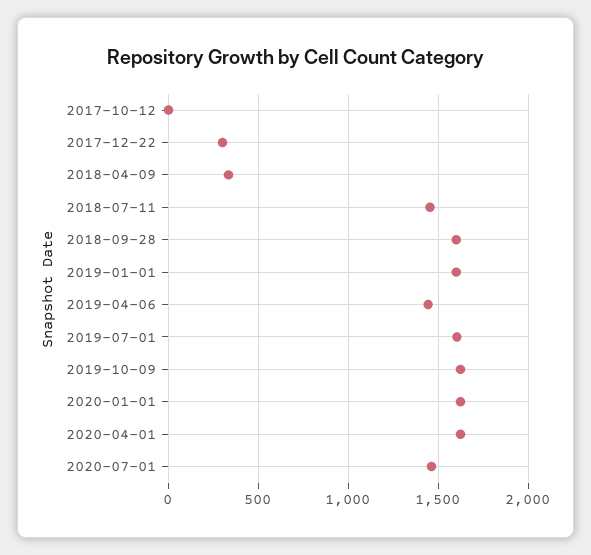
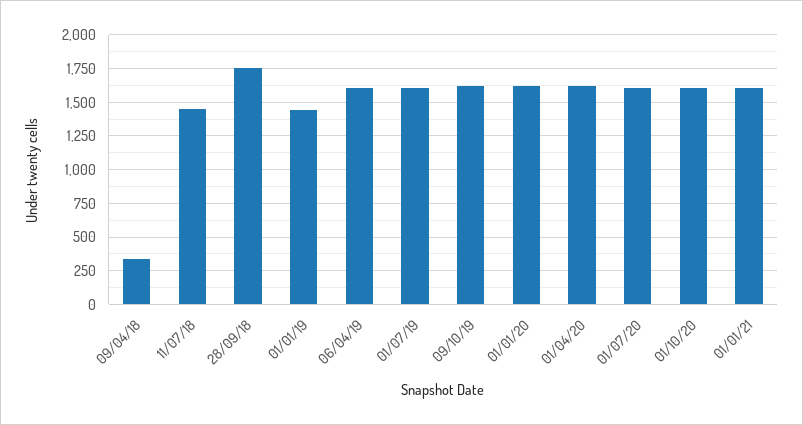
2017-10-12: 0 -> none
2017-12-22: 300 -> none
2018-09-28: 1600 -> 1750
2019-01-01: 1600 -> 1450
2019-04-06: 1450 -> 1600
2020-07-01: 1450 -> 1600
01/10/20: none -> 1600
01/01/21: none -> 1600

